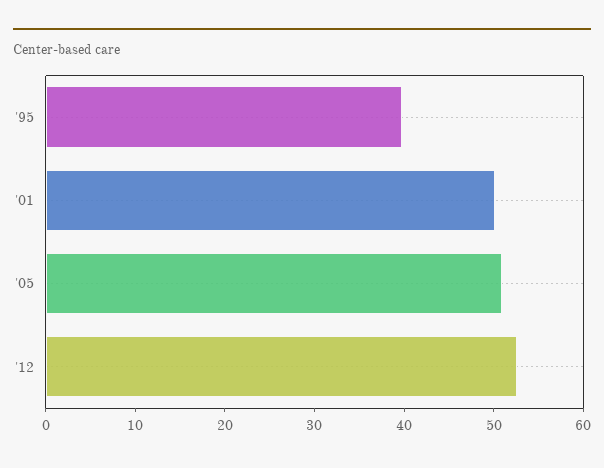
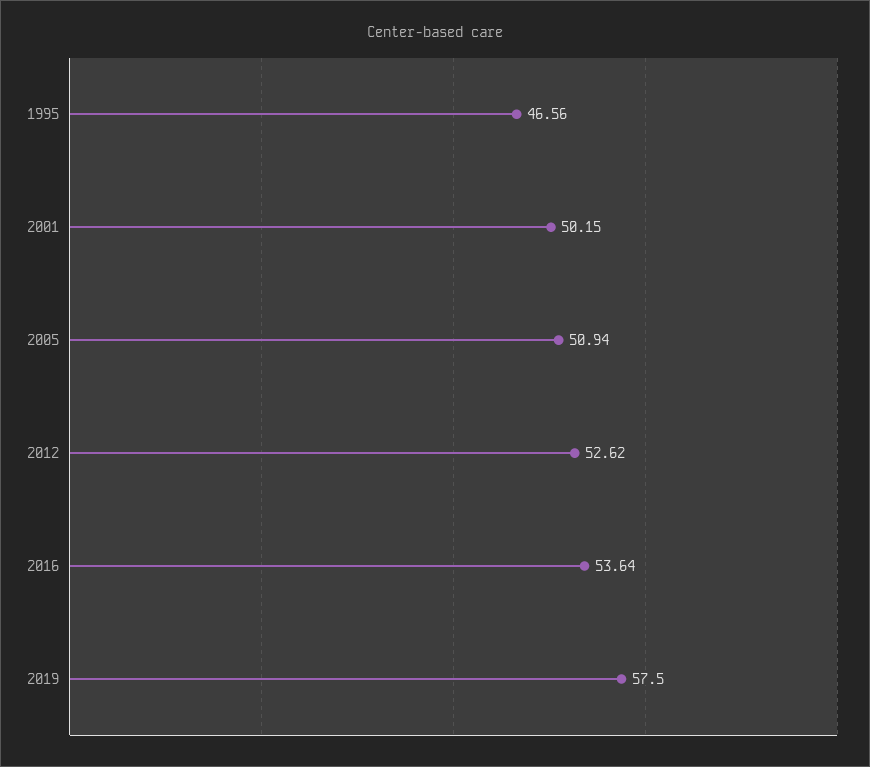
'95: 40 -> 46.56
2016: none -> 53.64
2019: none -> 57.5

